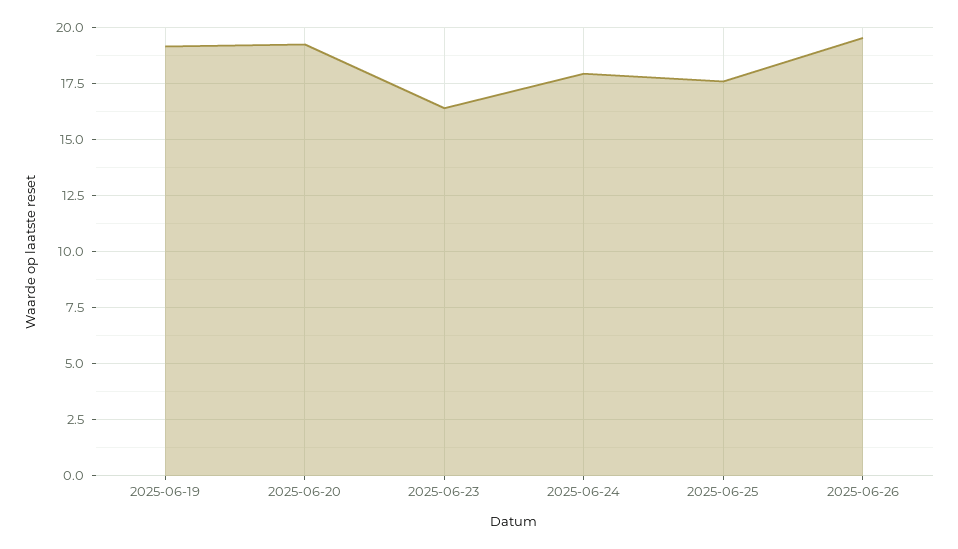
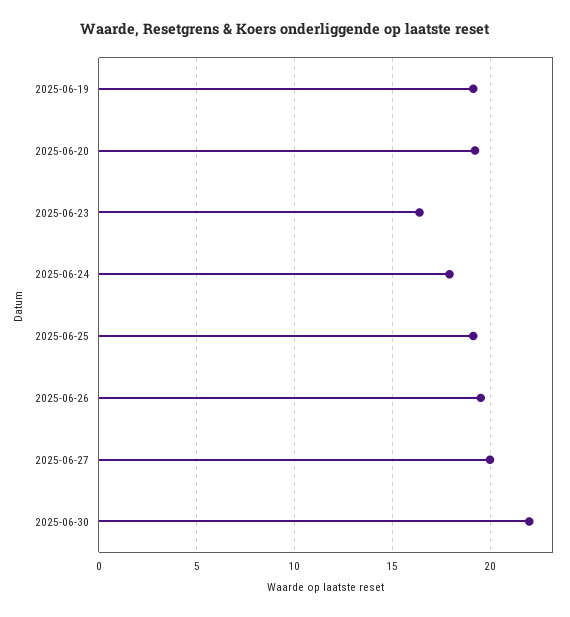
2025-06-25: 17.5 -> 19
2025-06-27: none -> 20
2025-06-30: none -> 22

